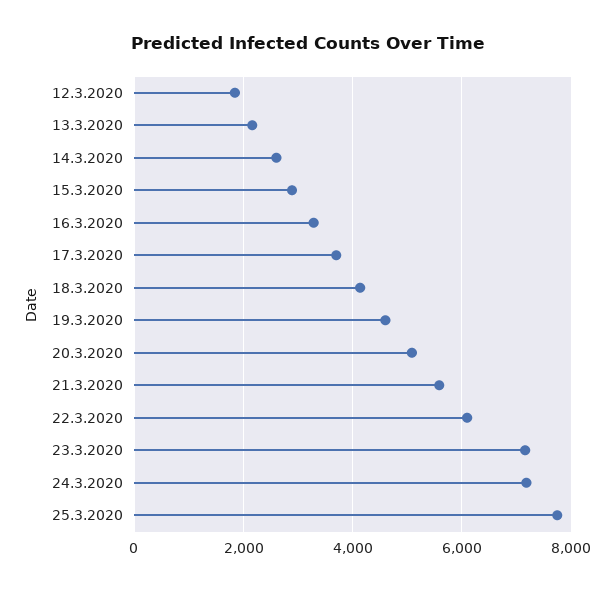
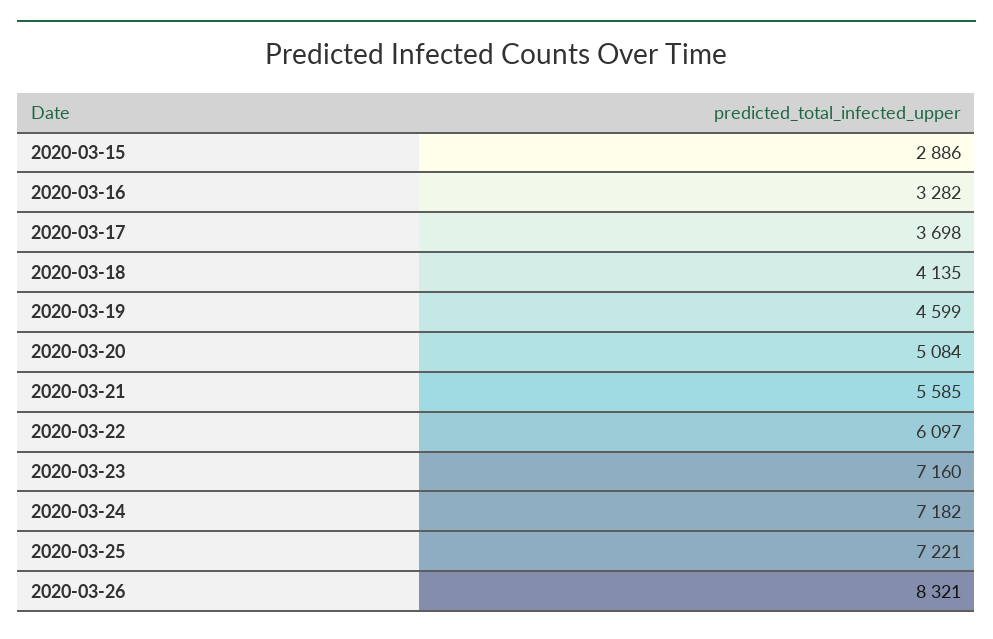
12.3.2020: 1800 -> none
13.3.2020: 2200 -> none
14.3.2020: 2600 -> none
25.3.2020: 7800 -> 7221
2020-03-26: none -> 8321

